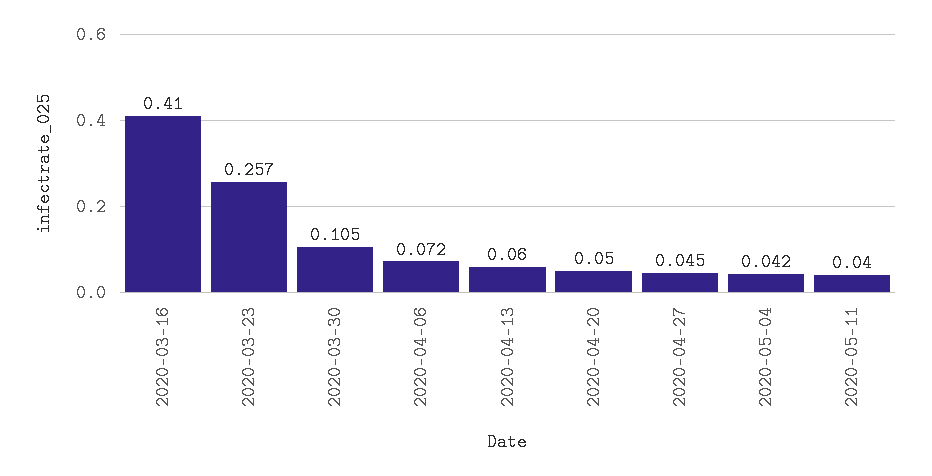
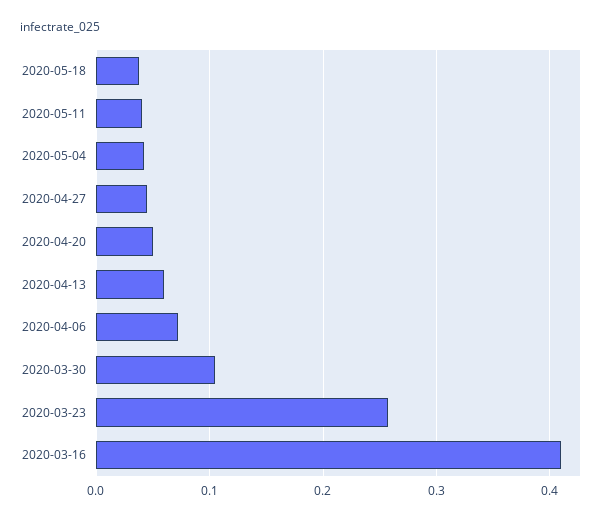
2020-05-18: none -> 0.04

